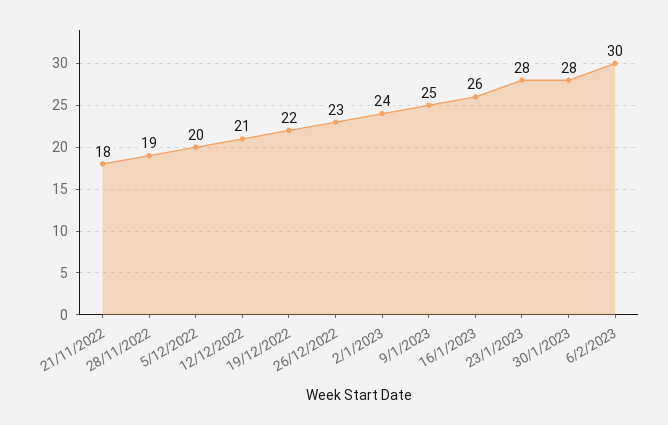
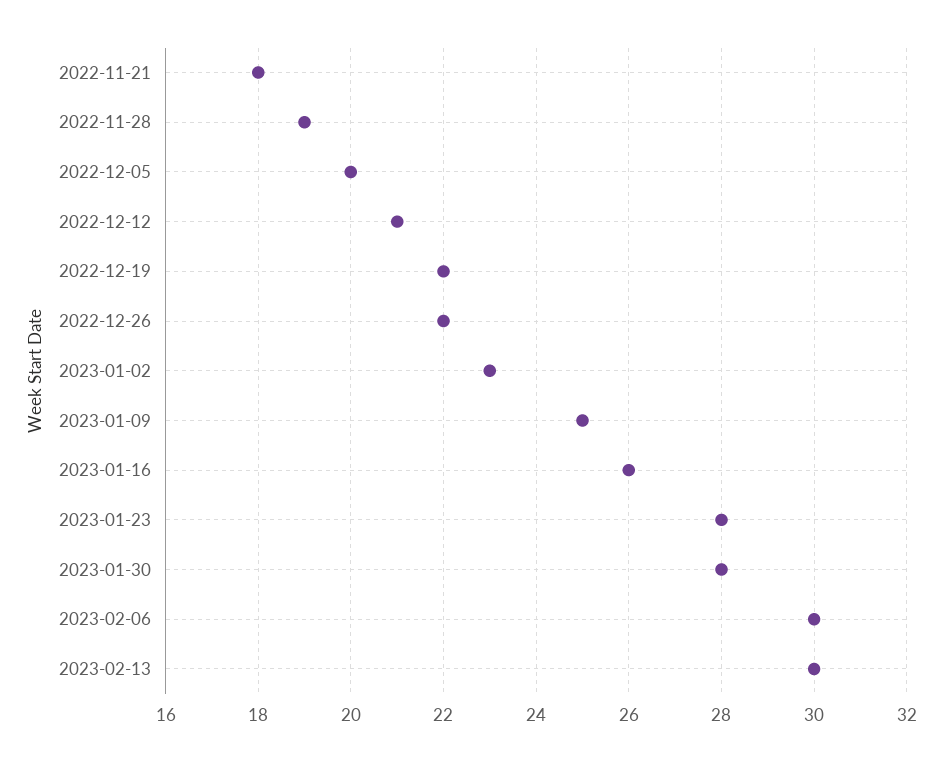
26/12/2022: 23 -> 22
2/1/2023: 24 -> 23
2023-02-13: none -> 30

